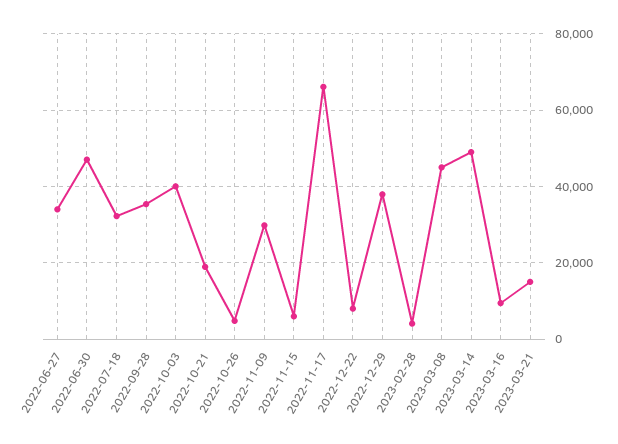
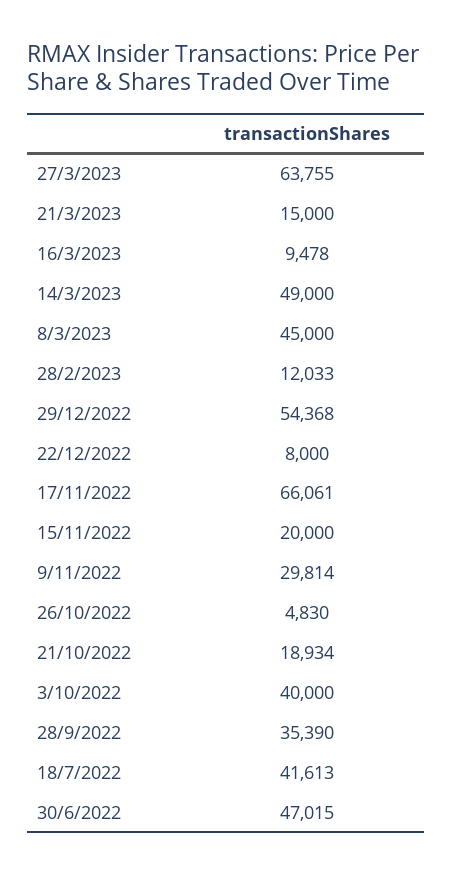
2022-06-27: 34000 -> none
2022-07-18: 32000 -> 41613
2022-11-15: 6000 -> 20000
2022-12-29: 38000 -> 54368
2023-02-28: 4000 -> 12033
27/3/2023: none -> 63755

